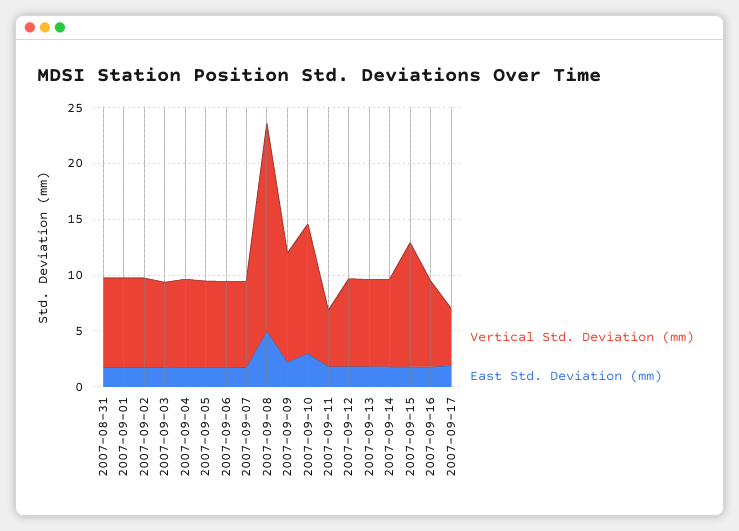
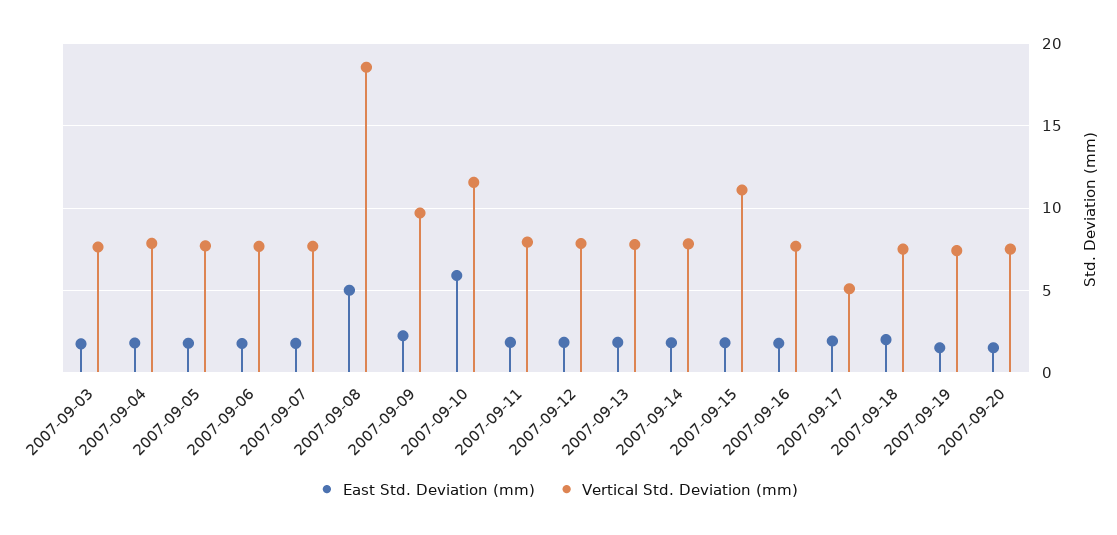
Vertical Std. Deviation (mm), 2007-08-31: 8 -> none
East Std. Deviation (mm), 2007-08-31: 2 -> none
Vertical Std. Deviation (mm), 2007-09-01: 8 -> none
East Std. Deviation (mm), 2007-09-01: 2 -> none
Vertical Std. Deviation (mm), 2007-09-02: 8 -> none
East Std. Deviation (mm), 2007-09-02: 2 -> none
East Std. Deviation (mm), 2007-09-10: 3 -> 6
Vertical Std. Deviation (mm), 2007-09-11: 5 -> 8
East Std. Deviation (mm), 2007-09-18: none -> 2
Vertical Std. Deviation (mm), 2007-09-18: none -> 7.5
East Std. Deviation (mm), 2007-09-19: none -> 1.5
Vertical Std. Deviation (mm), 2007-09-19: none -> 7.5
East Std. Deviation (mm), 2007-09-20: none -> 1.5
Vertical Std. Deviation (mm), 2007-09-20: none -> 7.5

